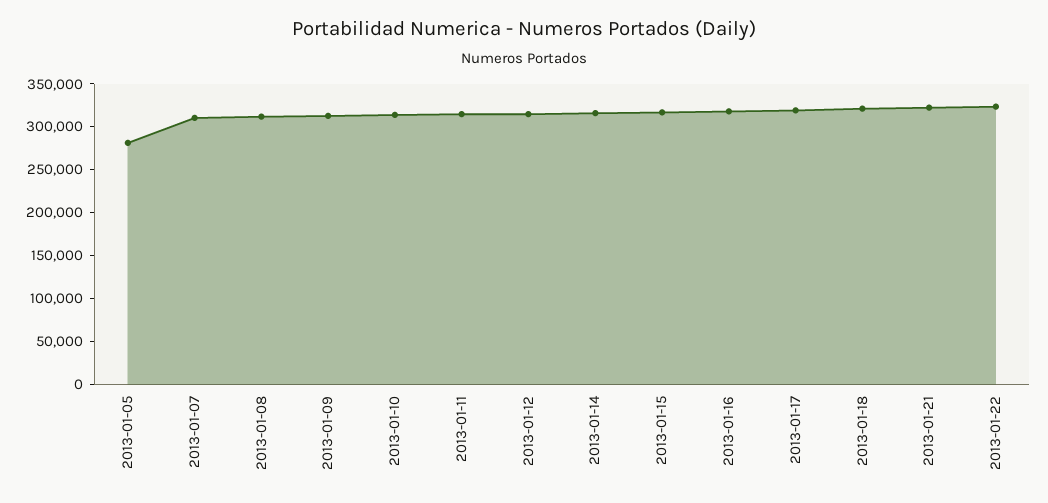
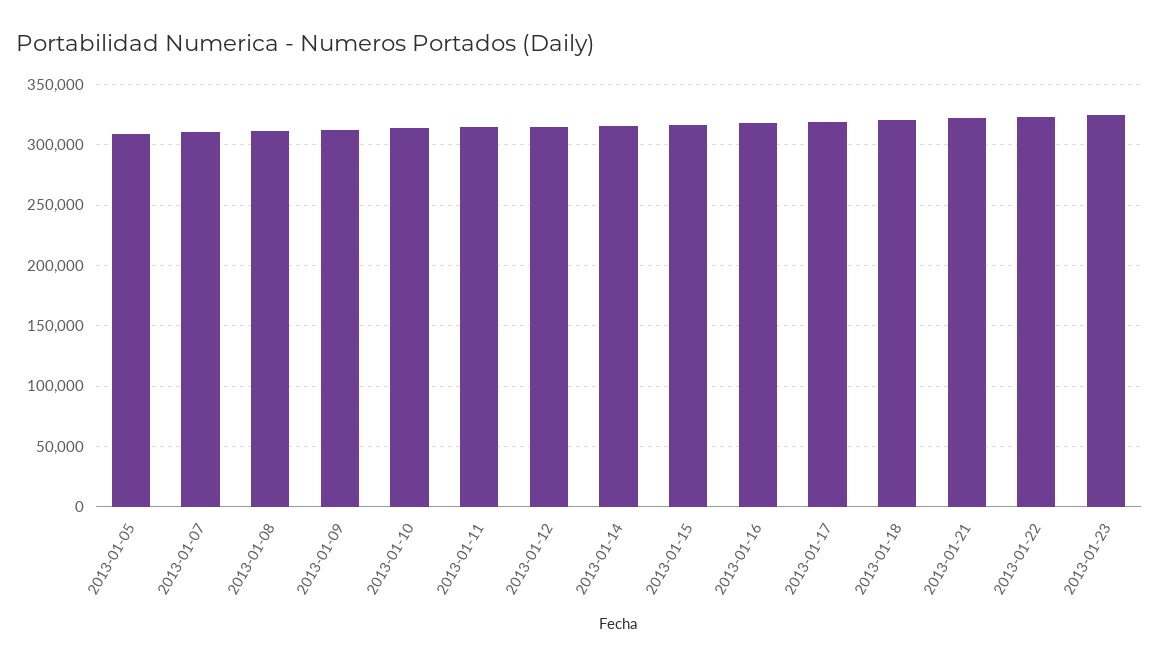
2013-01-05: 280000 -> 310000
2013-01-23: none -> 325000

